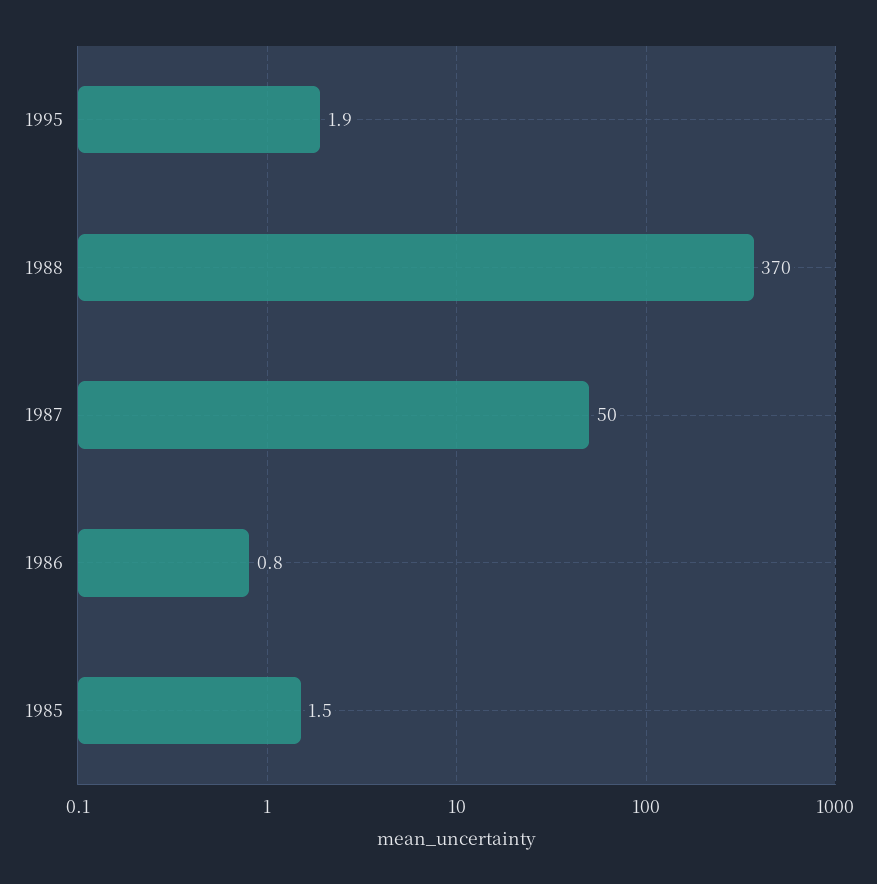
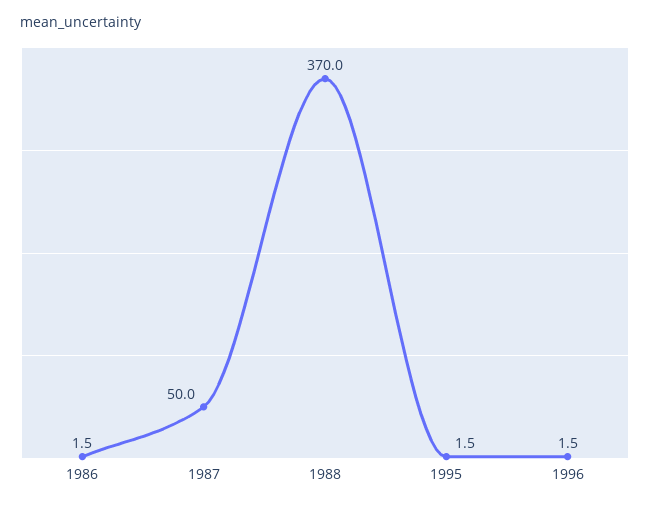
1995: 1.9 -> 1.5
1986: 0.8 -> 1.5
1985: 1.5 -> none
1996: none -> 1.5

